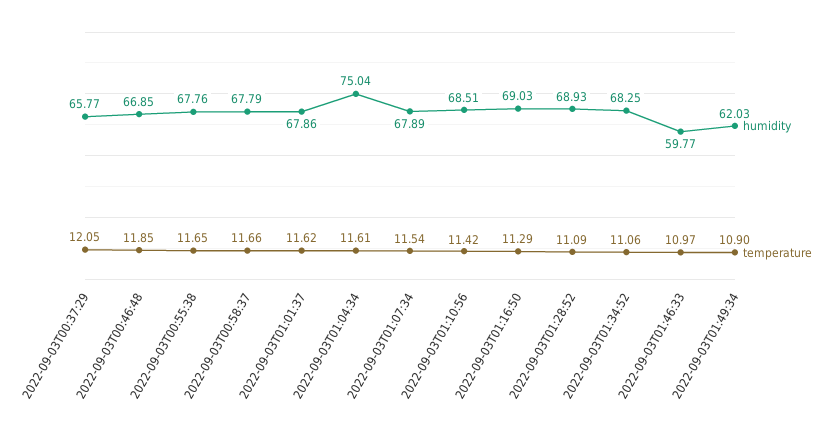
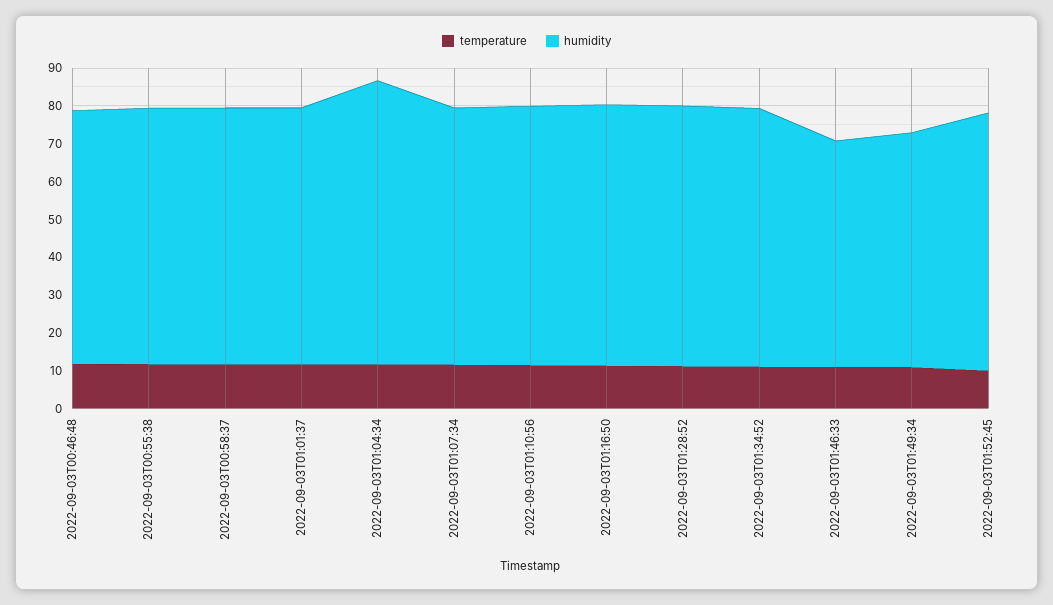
humidity, 2022-09-03T00:37:29: 65.77 -> none
temperature, 2022-09-03T00:37:29: 12.05 -> none
temperature, 2022-09-03T01:52:45: none -> 10
humidity, 2022-09-03T01:52:45: none -> 67.5

